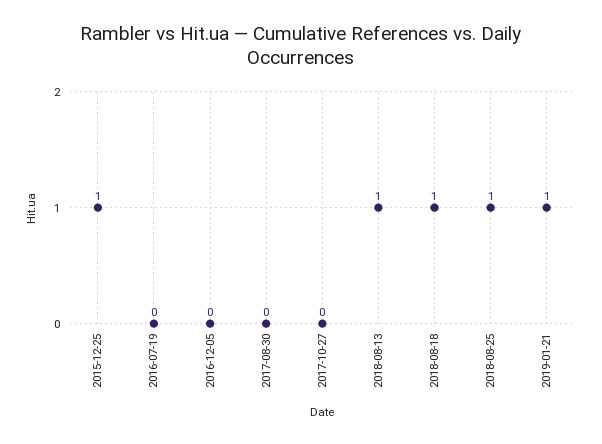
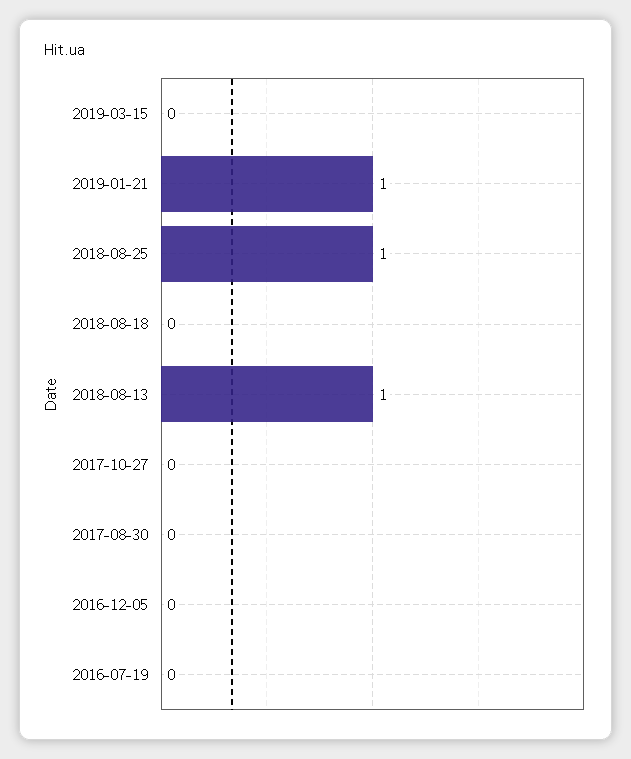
2015-12-25: 1 -> none
2018-08-18: 1 -> 0
2019-03-15: none -> 0

